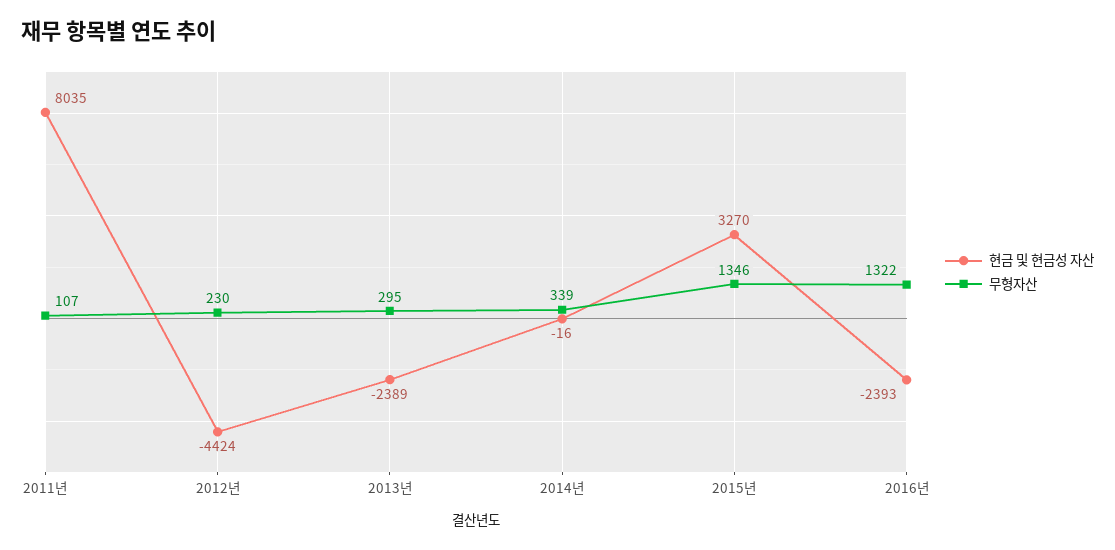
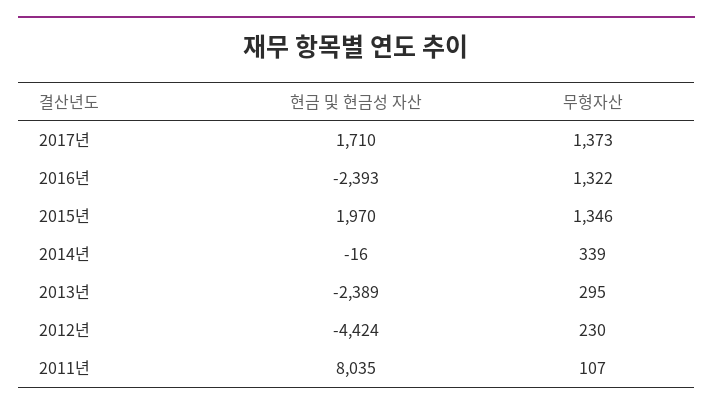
현금 및 현금성 자산, 2015년: 3270 -> 1970
현금 및 현금성 자산, 2017년: none -> 1710
무형자산, 2017년: none -> 1373

